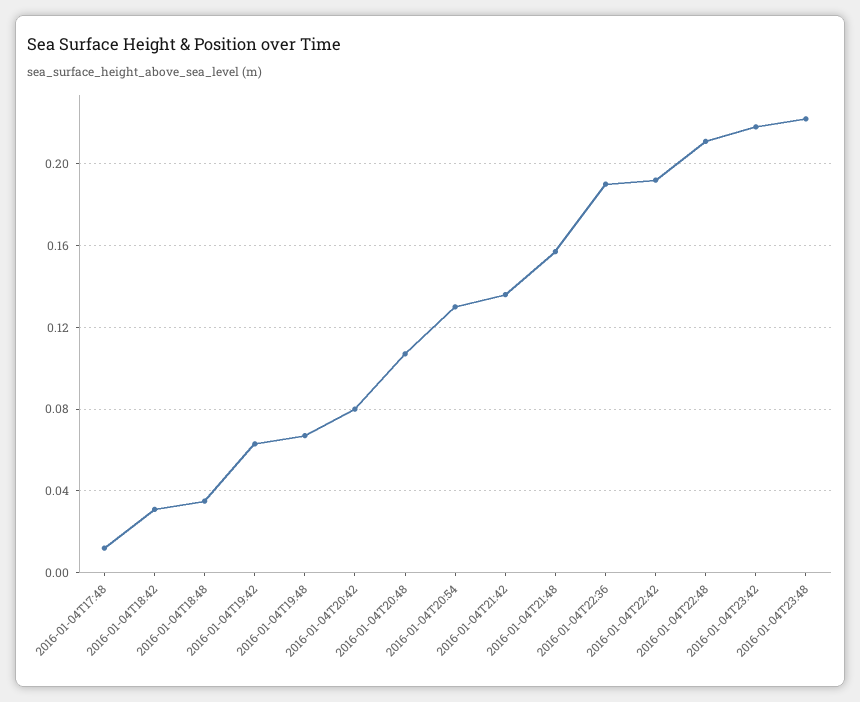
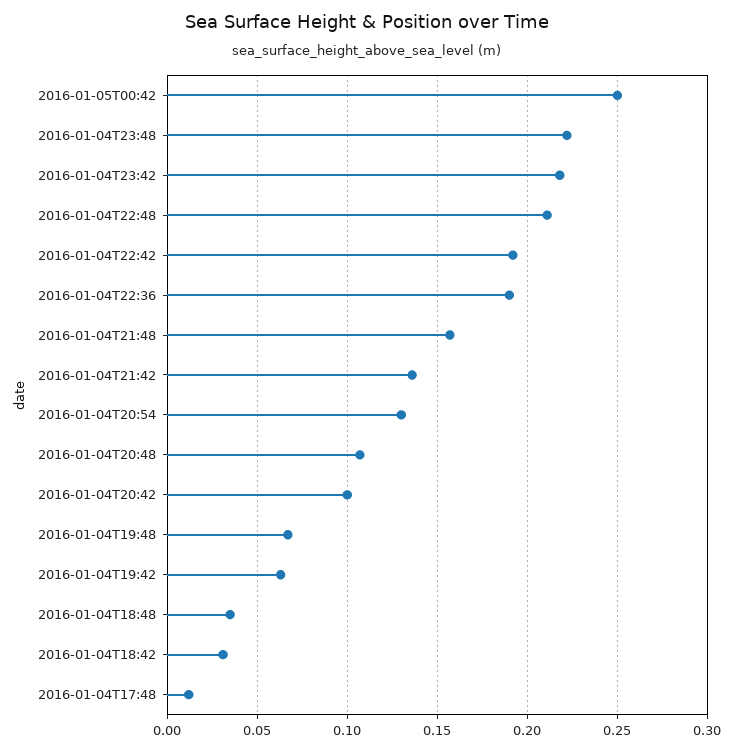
2016-01-04T20:42: 0.08 -> 0.1
2016-01-05T00:42: none -> 0.25

